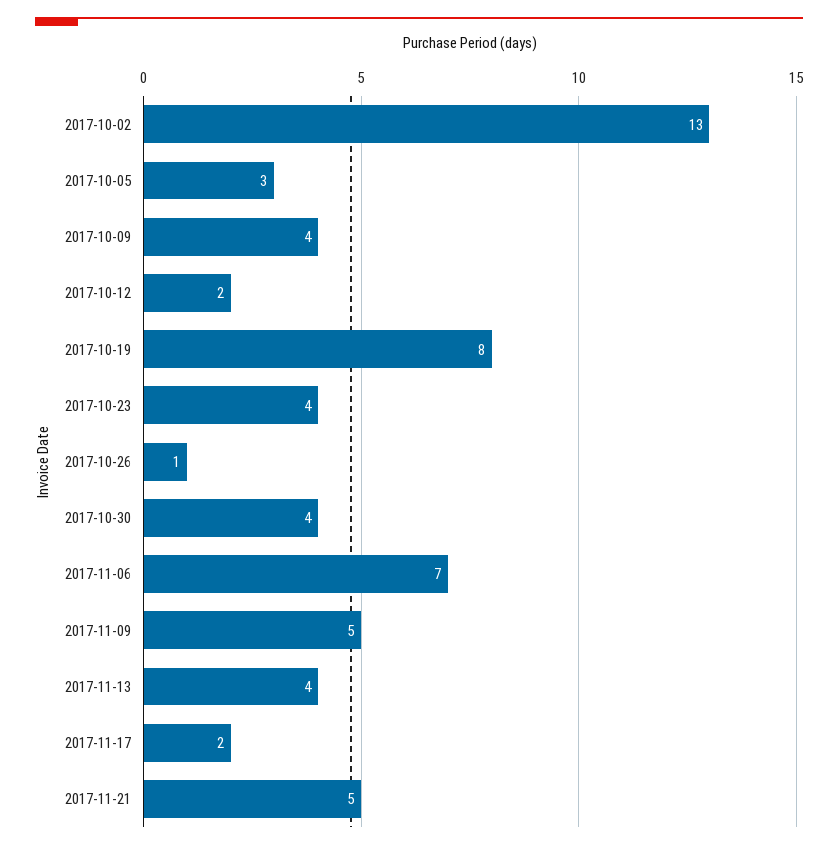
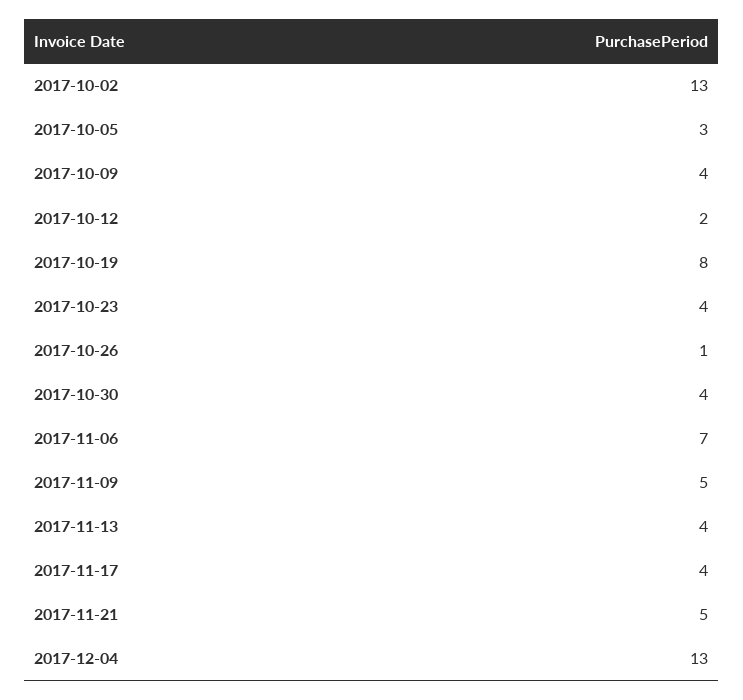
2017-11-17: 2 -> 4
2017-12-04: none -> 13

